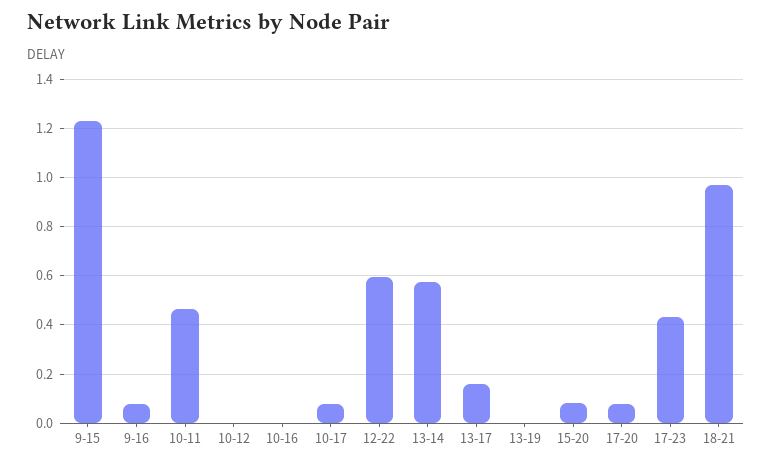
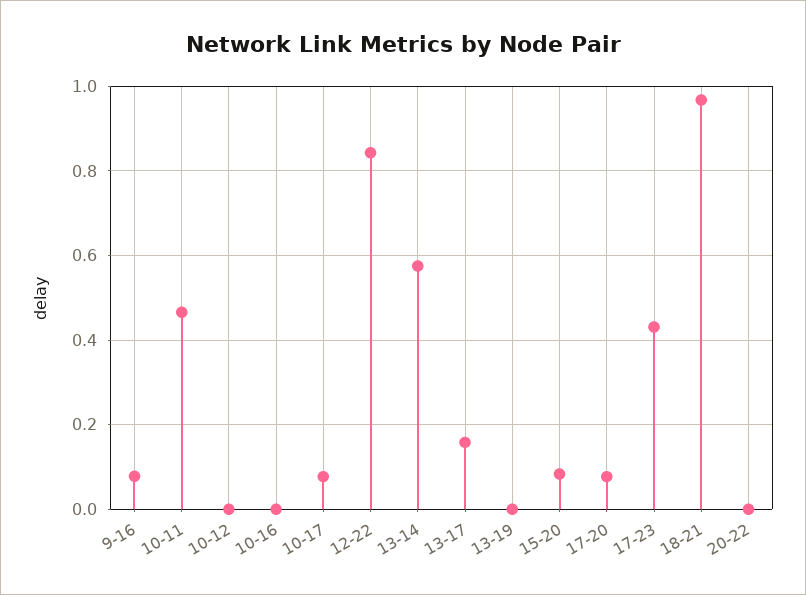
9-15: 1.225 -> none
12-22: 0.6 -> 0.84
20-22: none -> 0

